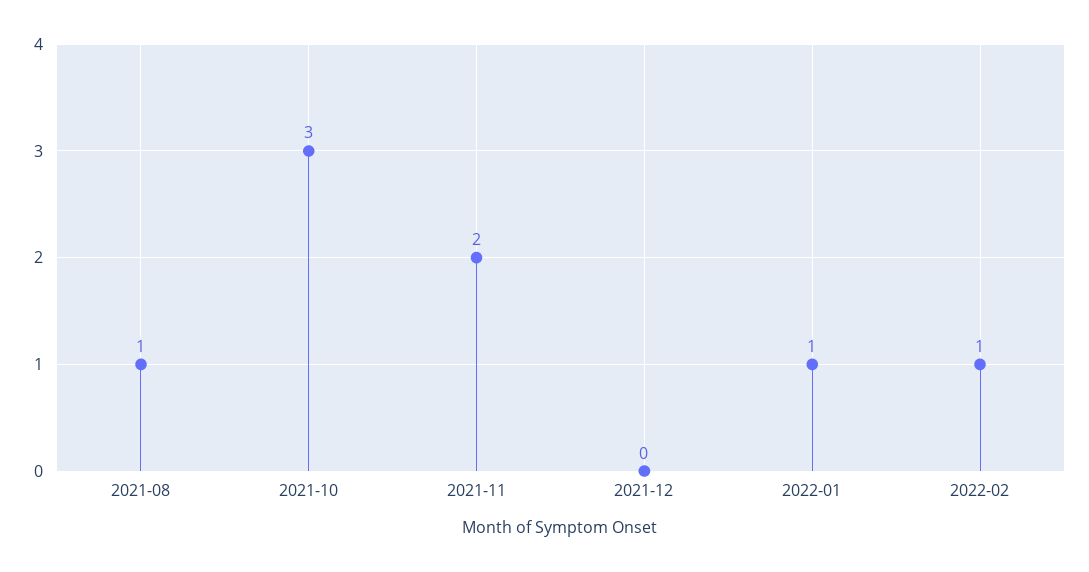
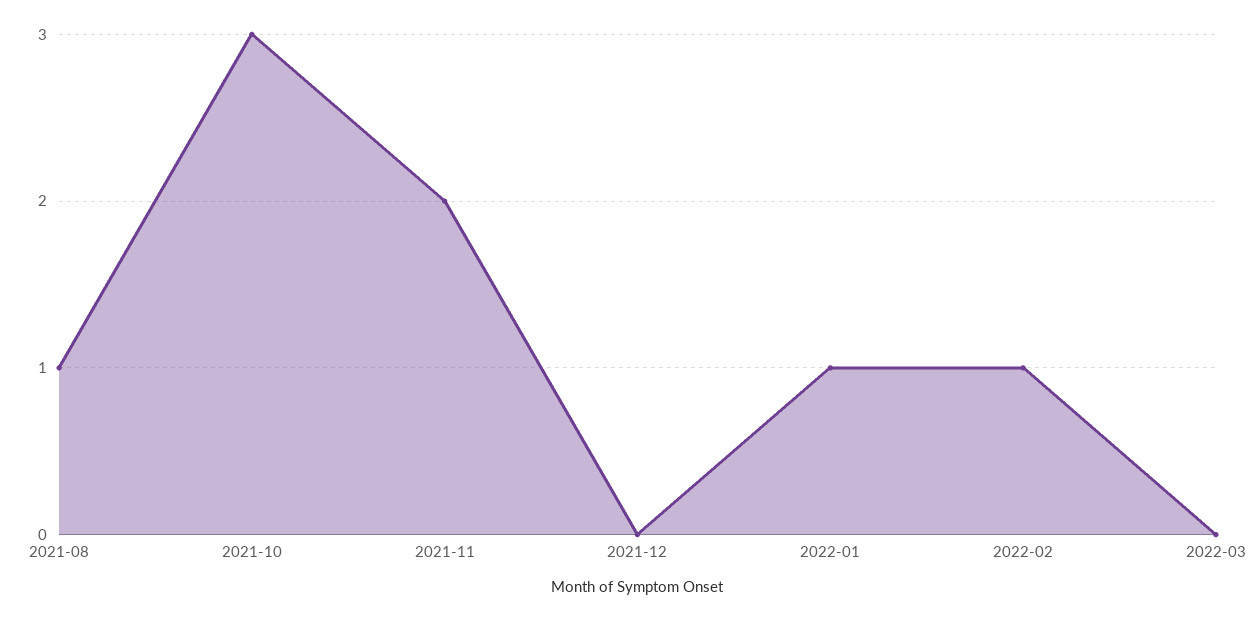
2022-03: none -> 0

